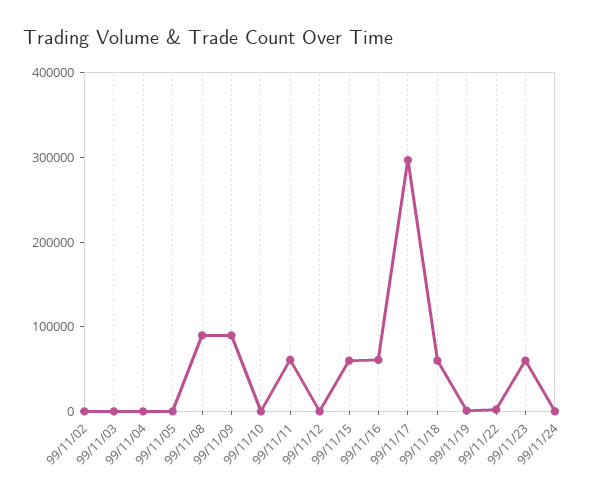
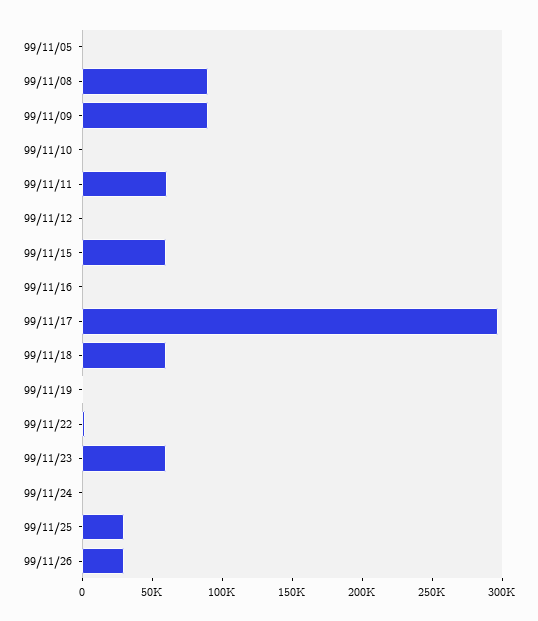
99/11/02: 0 -> none
99/11/03: 0 -> none
99/11/04: 0 -> none
99/11/16: 60000 -> 0
99/11/25: none -> 30000
99/11/26: none -> 30000

